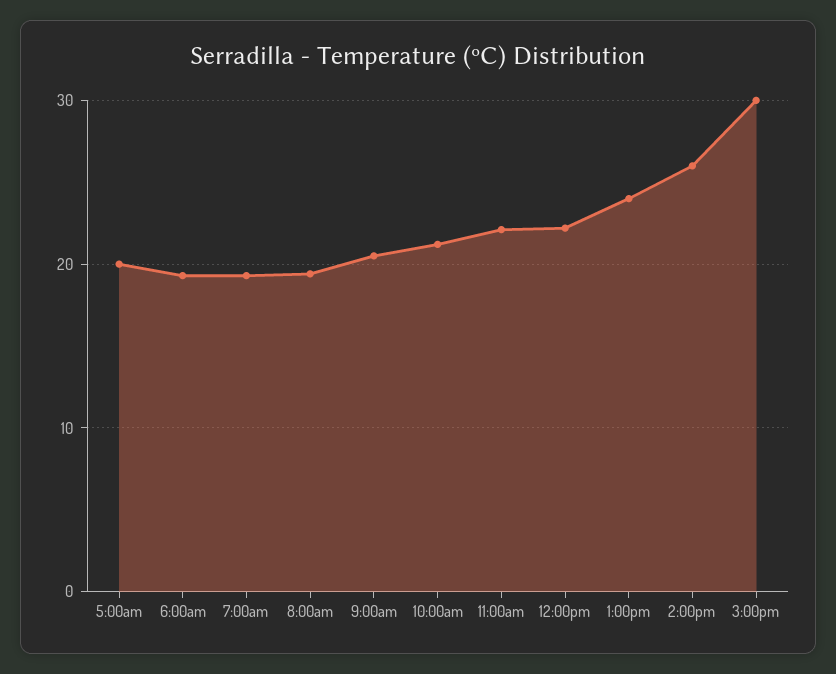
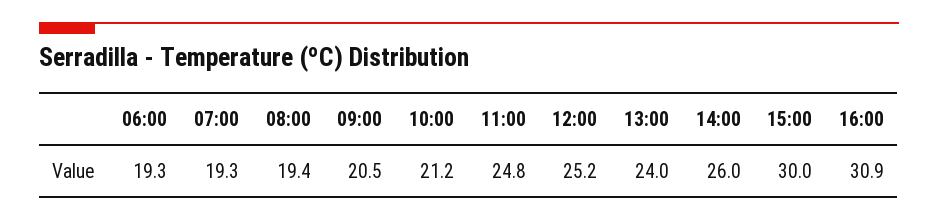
5:00am: 20 -> none
11:00am: 22 -> 24.8
12:00pm: 22 -> 25.2
16:00: none -> 30.9

